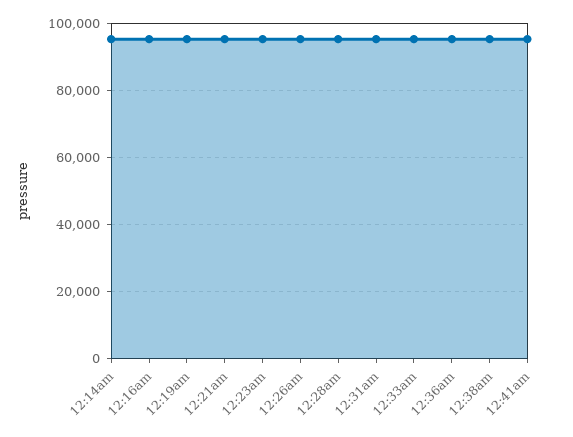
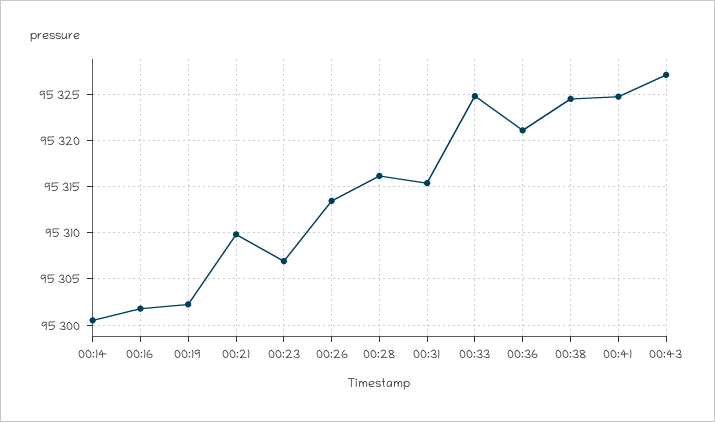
00:43: none -> 95327

